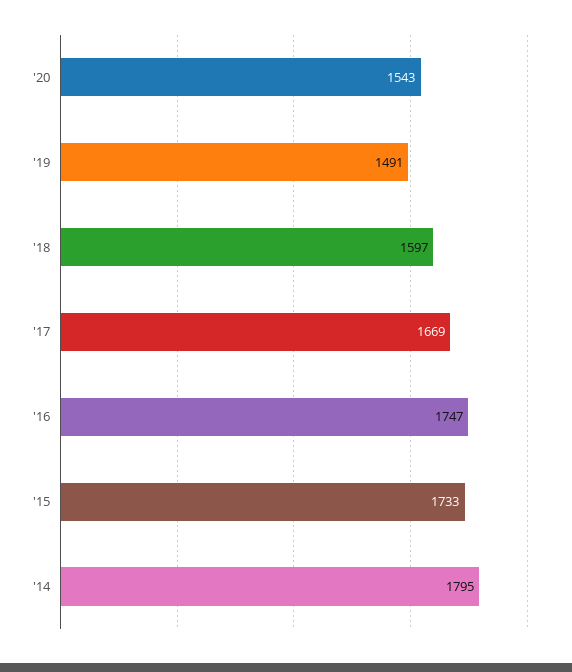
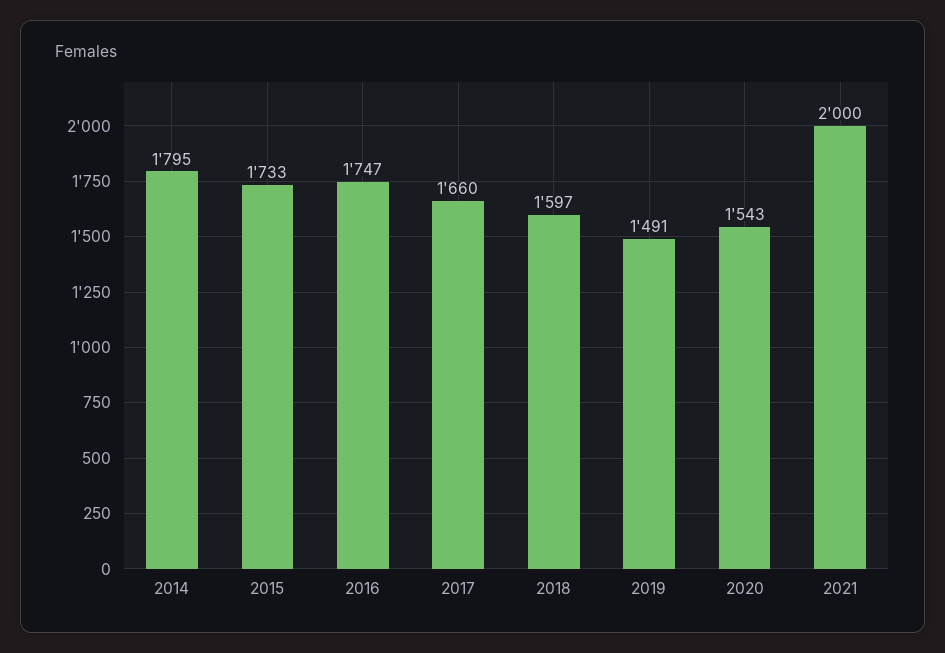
'17: 1669 -> 1660
2021: none -> 2000

